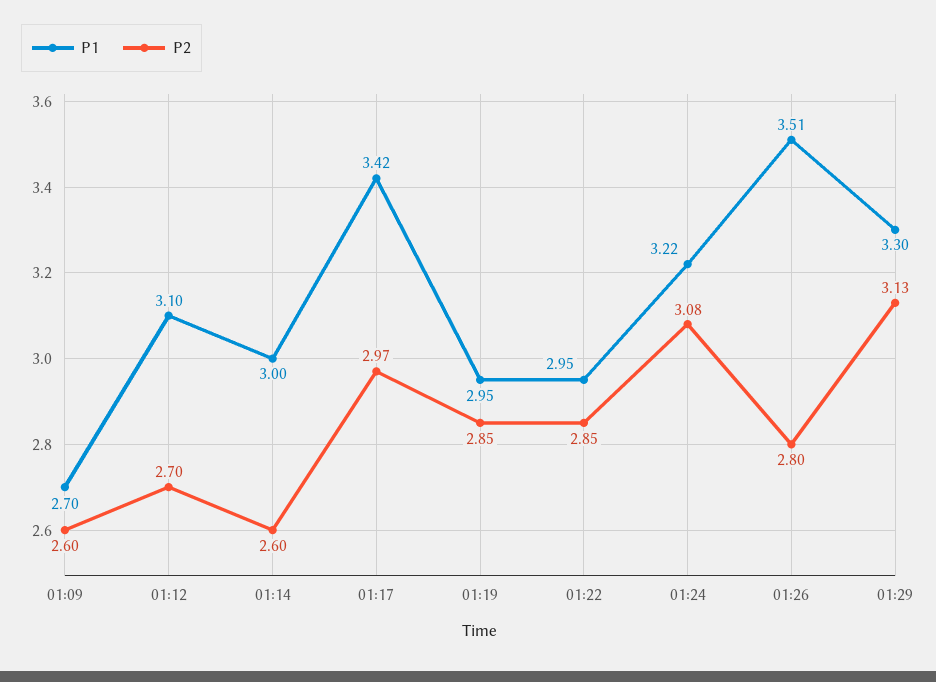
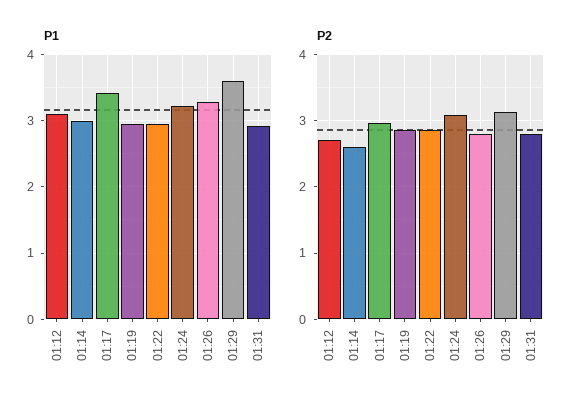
P1, 01:09: 2.7 -> none
P2, 01:09: 2.6 -> none
P1, 01:26: 3.51 -> 3.3
P1, 01:29: 3.3 -> 3.6
P1, 01:31: none -> 2.9
P2, 01:31: none -> 2.8

